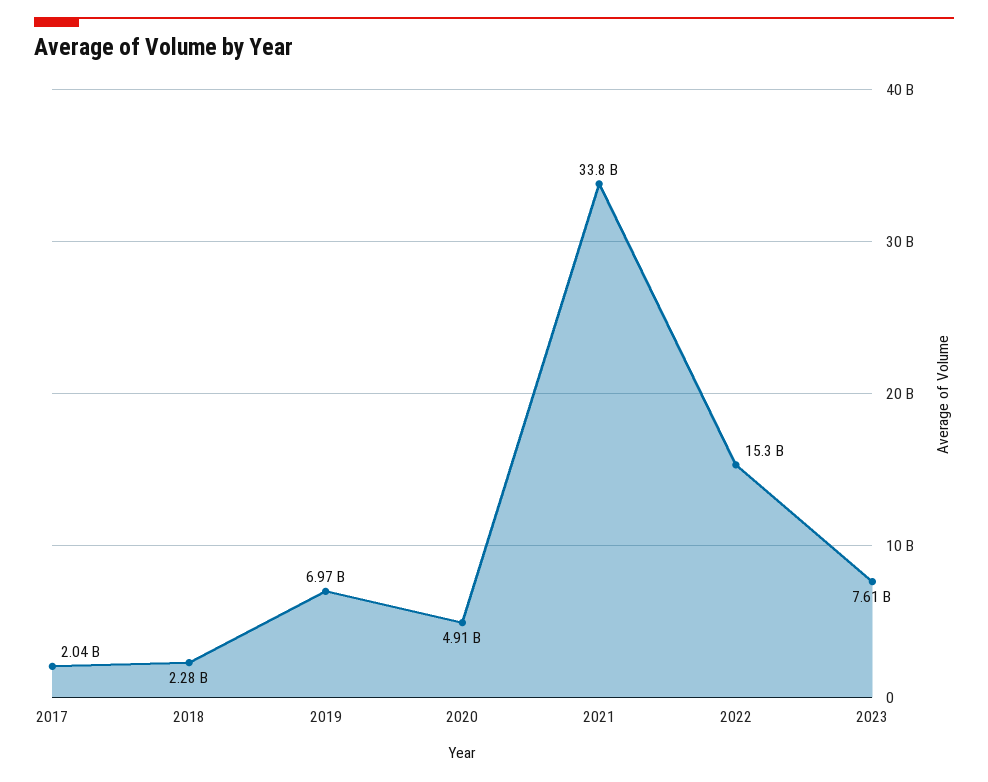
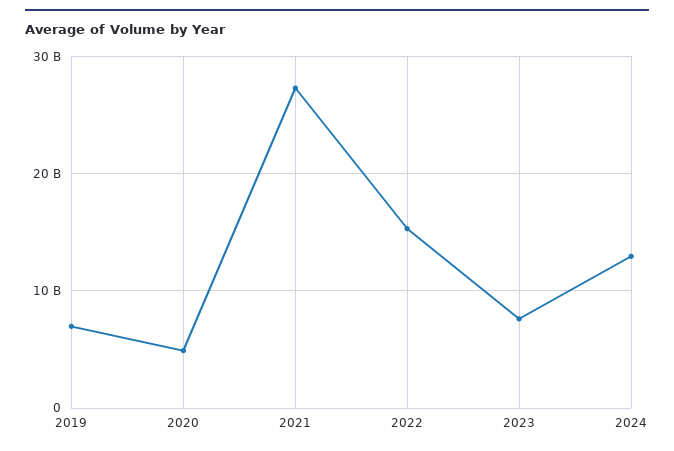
2017: 2040000000 -> none
2018: 2280000000 -> none
2021: 33800000000 -> 27000000000
2024: none -> 13000000000

